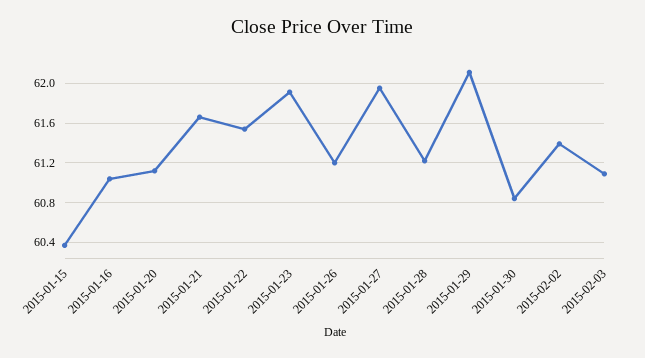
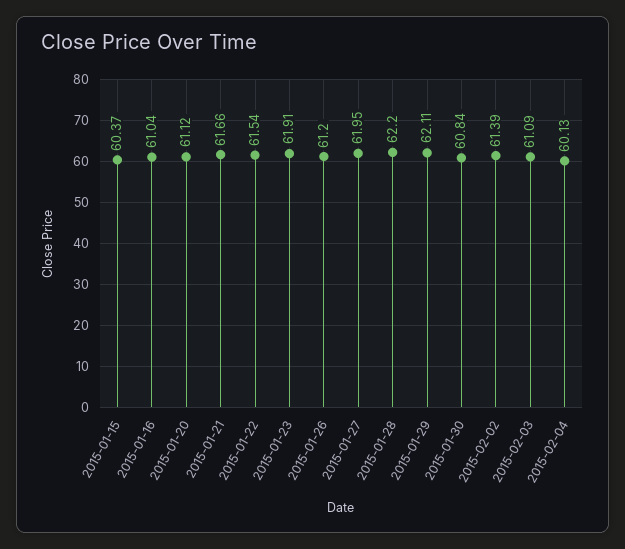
2015-01-28: 61.2 -> 62.2
2015-02-04: none -> 60.13

